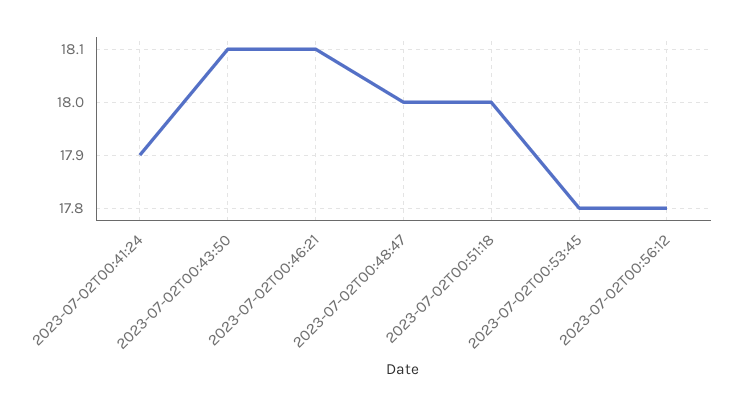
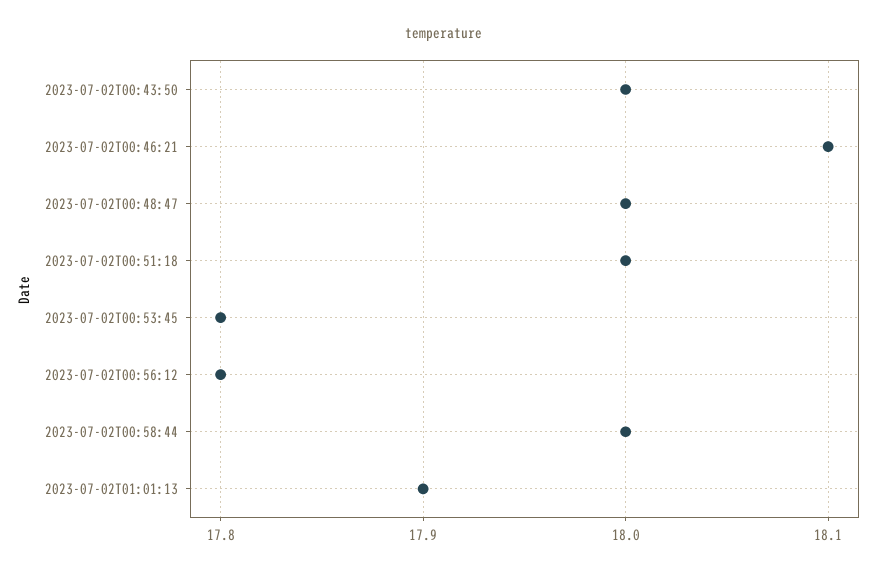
2023-07-02T00:41:24: 17.9 -> none
2023-07-02T00:43:50: 18.1 -> 18
2023-07-02T00:58:44: none -> 18
2023-07-02T01:01:13: none -> 17.9

